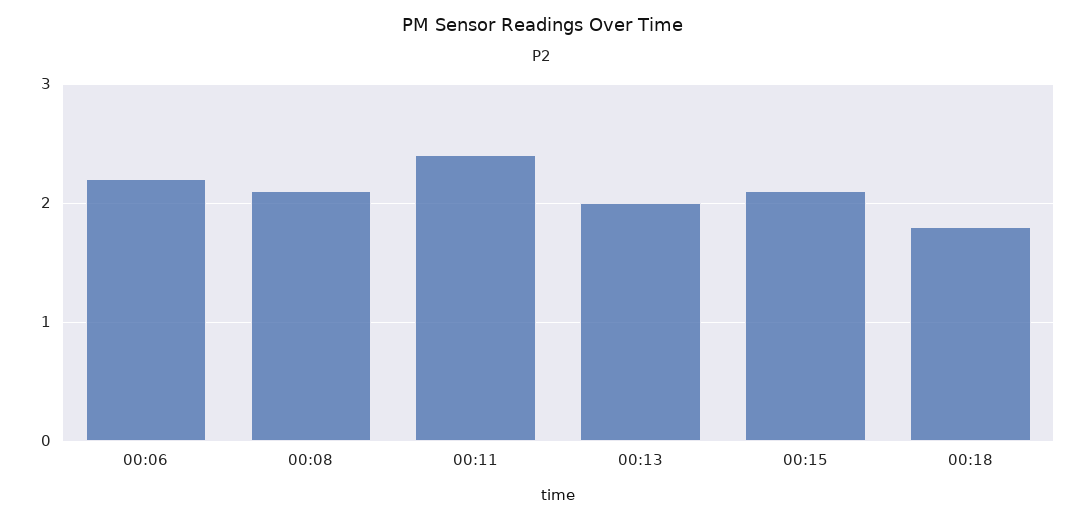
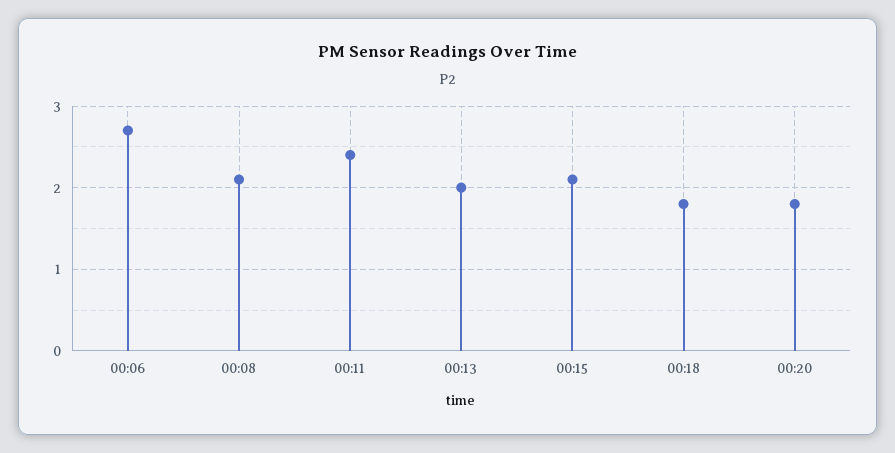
00:06: 2.2 -> 2.7
00:20: none -> 1.8

